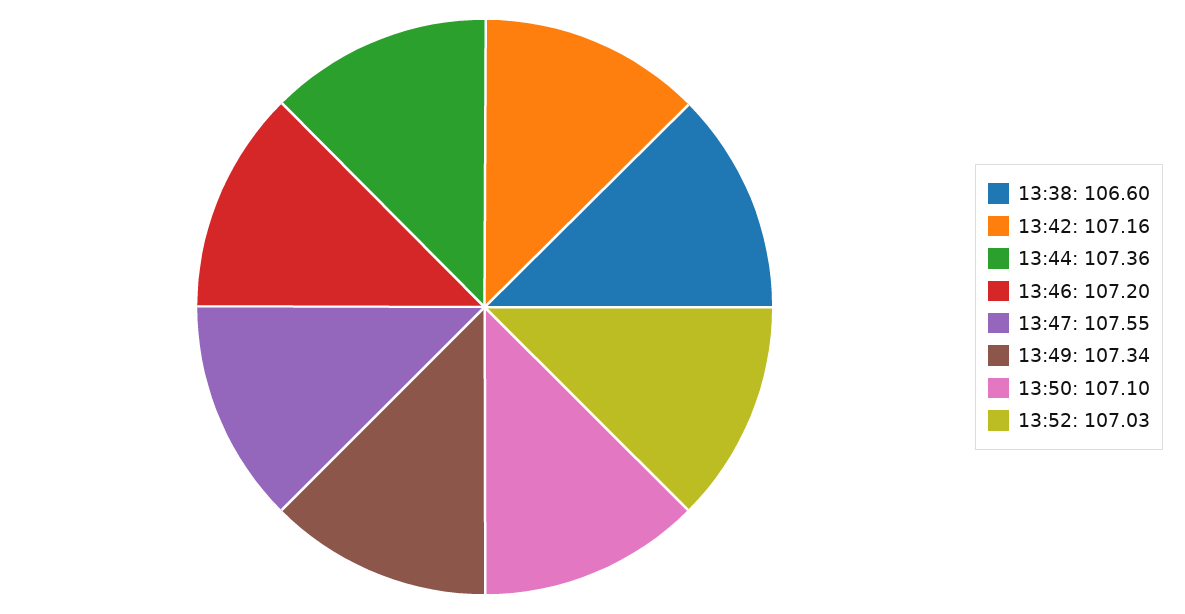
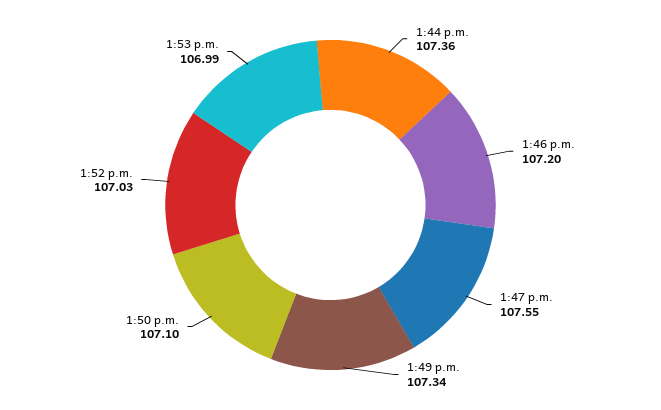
13:38: 106.6 -> none
13:42: 107.16 -> none
1:53 p.m.: none -> 106.99

